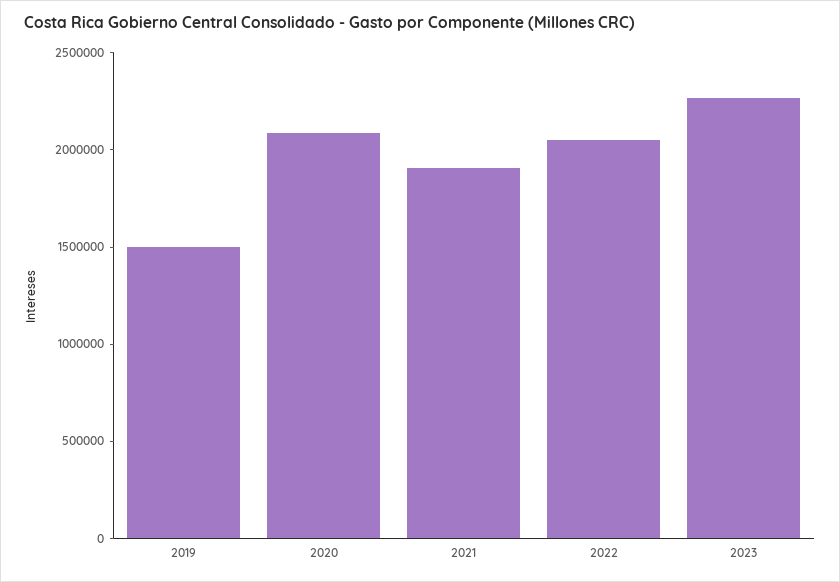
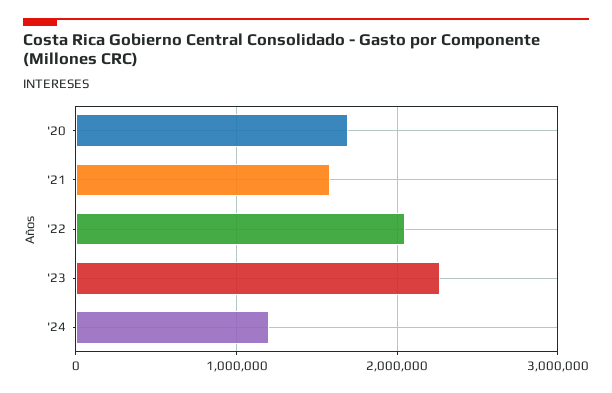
2019: 1500000 -> none
2020: 2100000 -> 1700000
2021: 1900000 -> 1600000
'24: none -> 1200000

